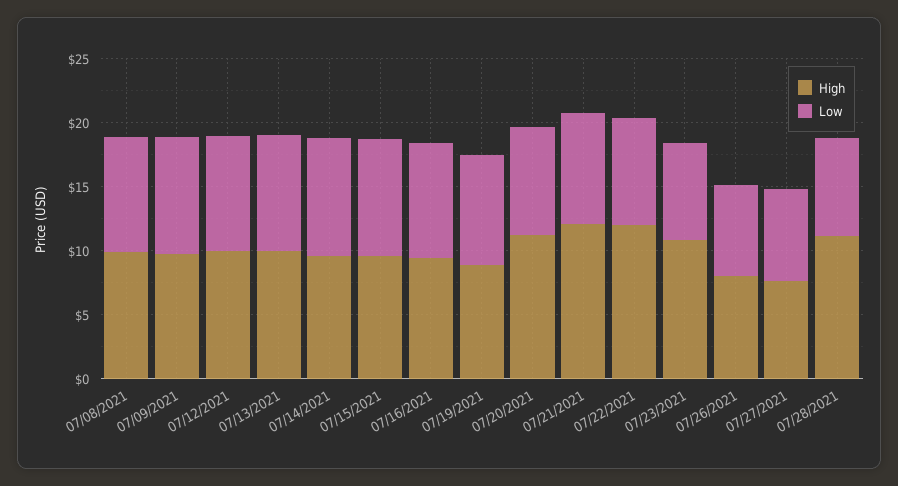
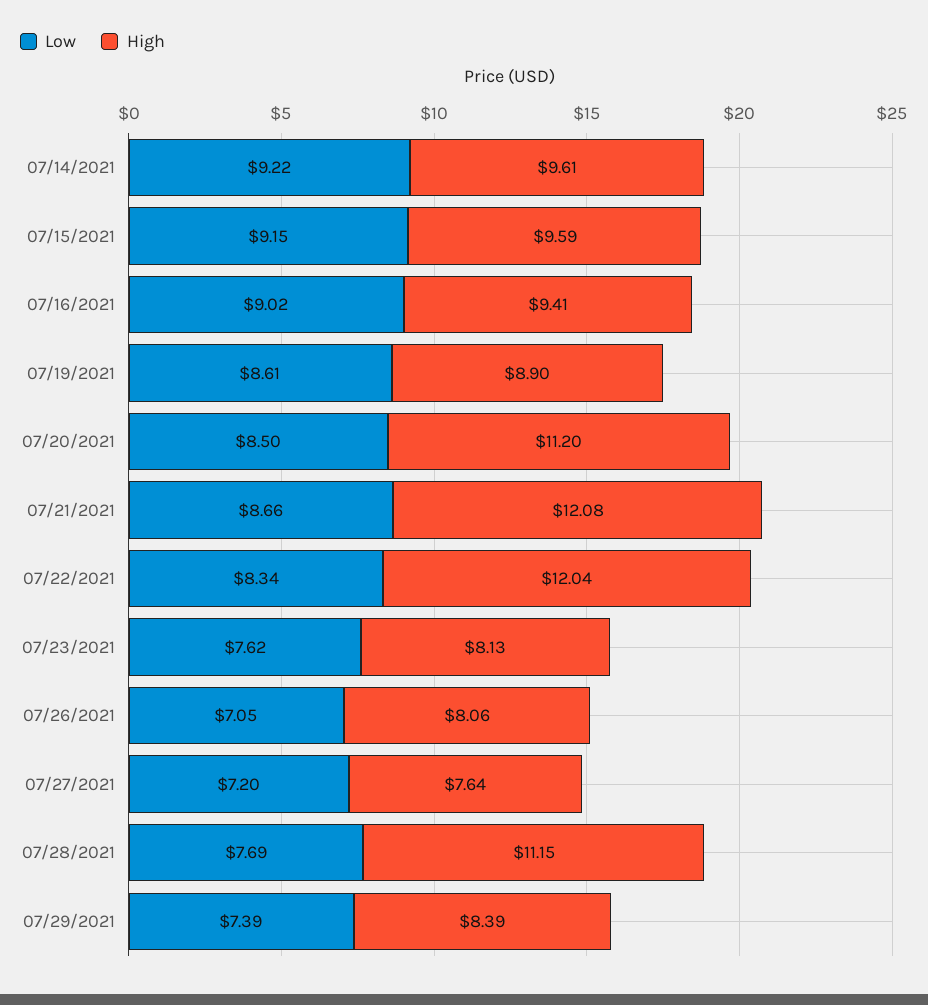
High, 07/08/2021: 10 -> none
Low, 07/08/2021: 9 -> none
High, 07/09/2021: 10 -> none
Low, 07/09/2021: 9 -> none
High, 07/12/2021: 10 -> none
Low, 07/12/2021: 9 -> none
High, 07/13/2021: 10 -> none
Low, 07/13/2021: 9 -> none
High, 07/23/2021: 11 -> 8.13
Low, 07/29/2021: none -> 7.39
High, 07/29/2021: none -> 8.39

